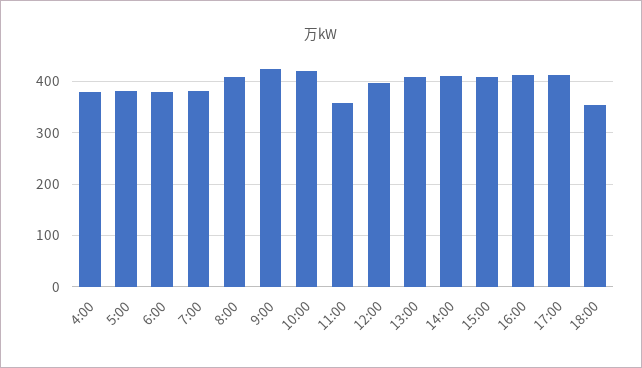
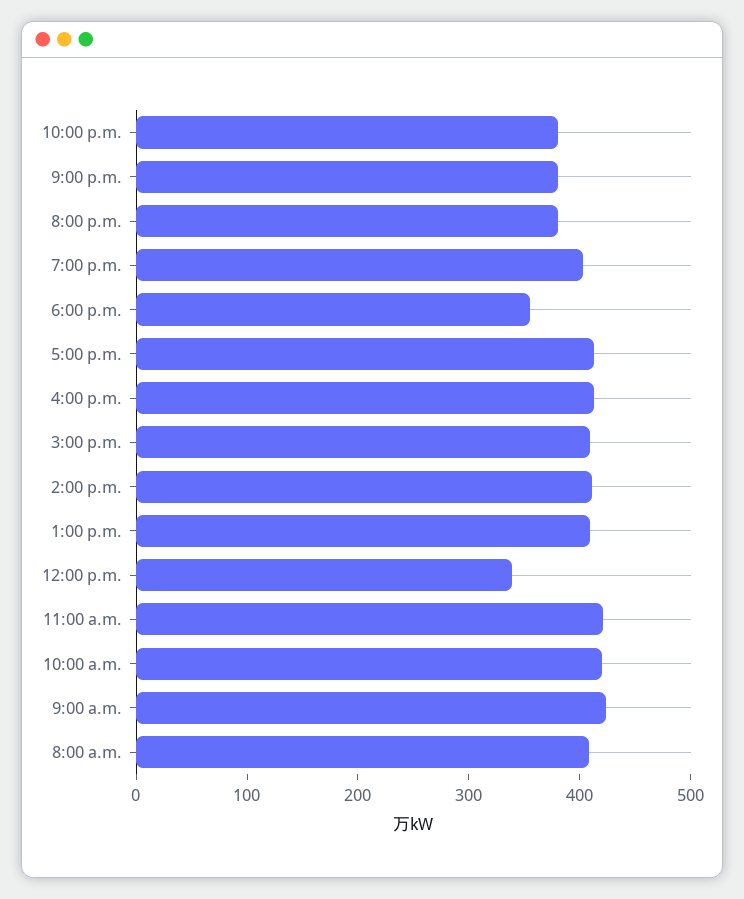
4:00: 380 -> none
5:00: 380 -> none
6:00: 380 -> none
7:00: 380 -> none
11:00: 360 -> 420
12:00: 400 -> 340
10:00 p.m.: none -> 380
9:00 p.m.: none -> 380
8:00 p.m.: none -> 380
7:00 p.m.: none -> 400

